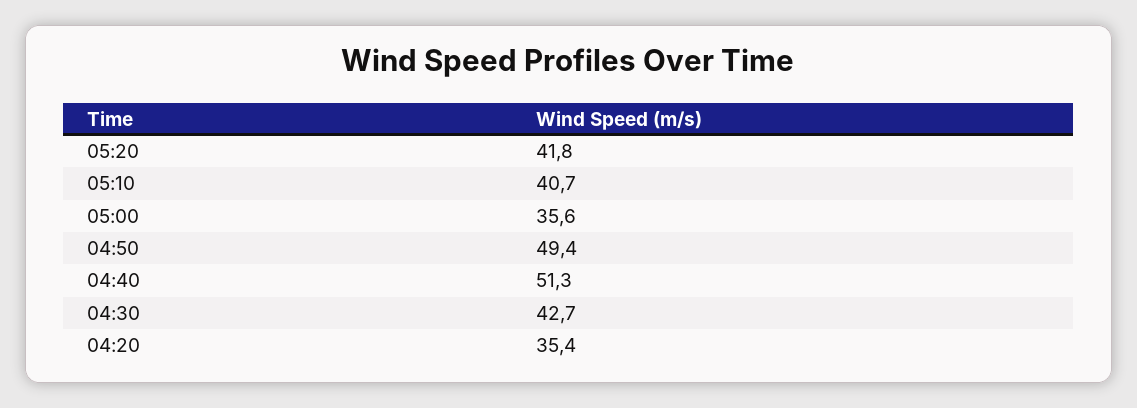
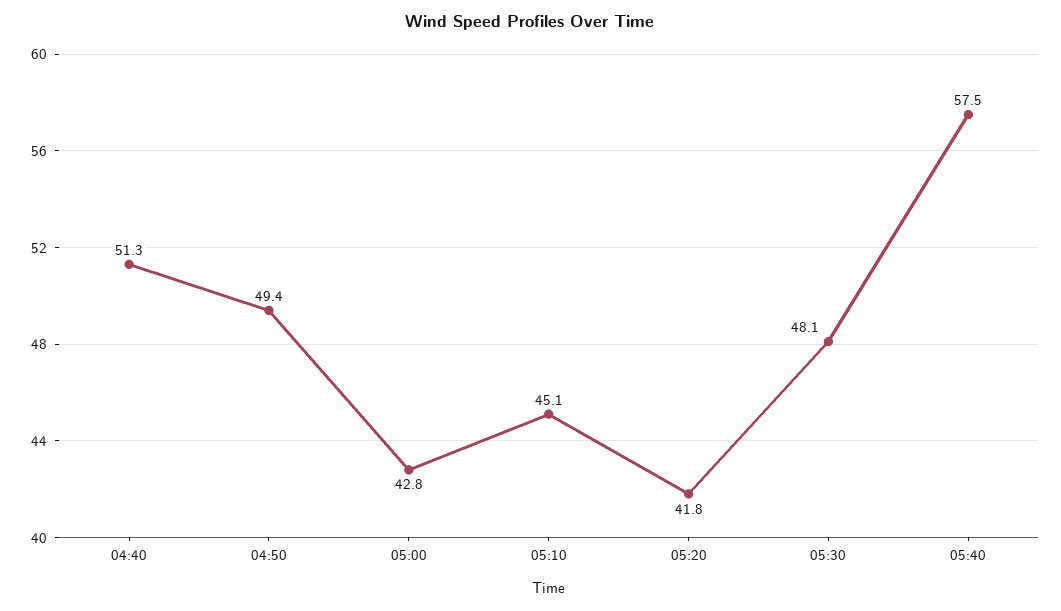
05:10: 40.7 -> 45.1
05:00: 35.6 -> 42.8
04:30: 42.7 -> none
04:20: 35.4 -> none
05:30: none -> 48.1
05:40: none -> 57.5

